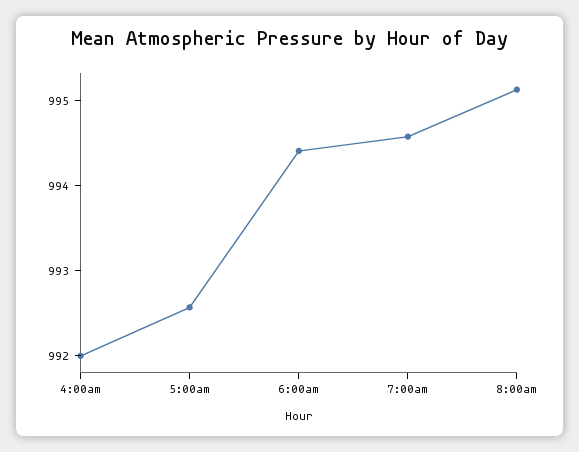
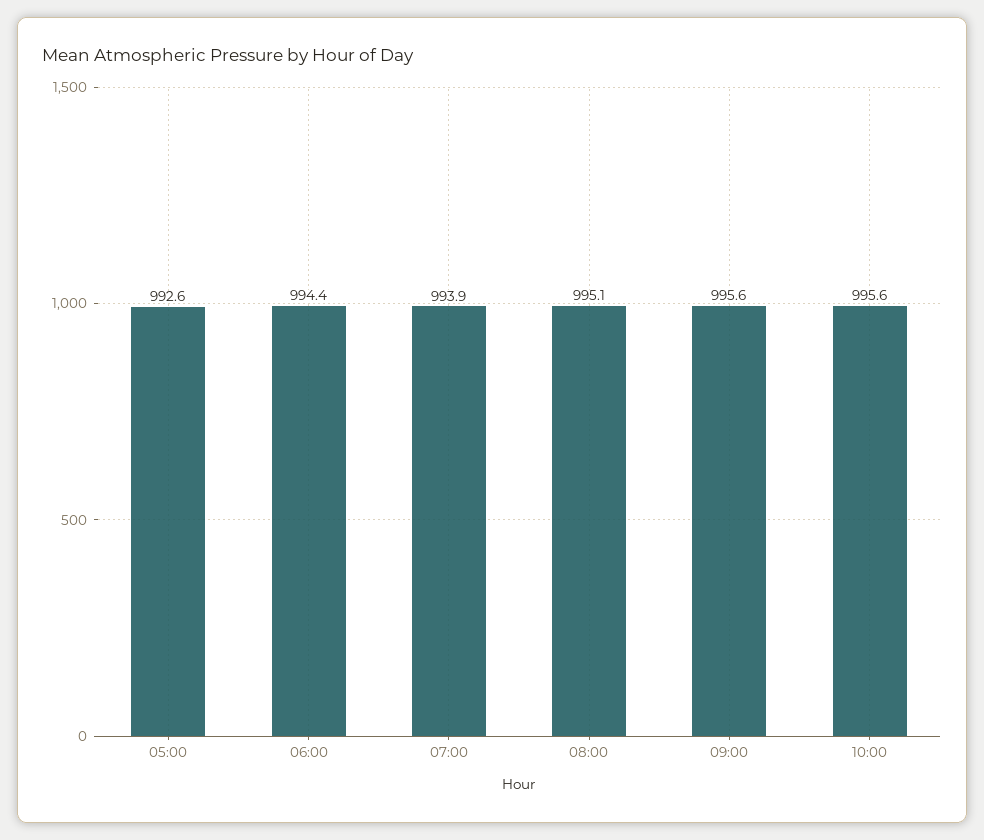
4:00am: 992 -> none
7:00am: 994.6 -> 993.9
09:00: none -> 995.6
10:00: none -> 995.6

